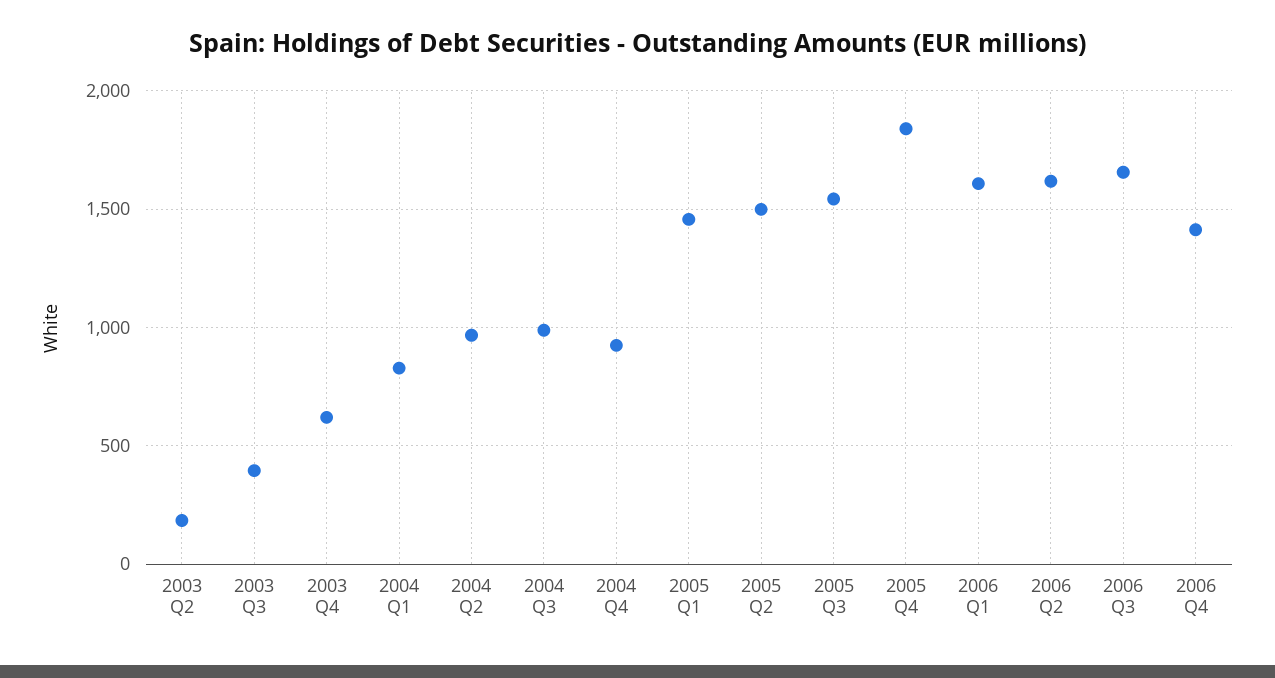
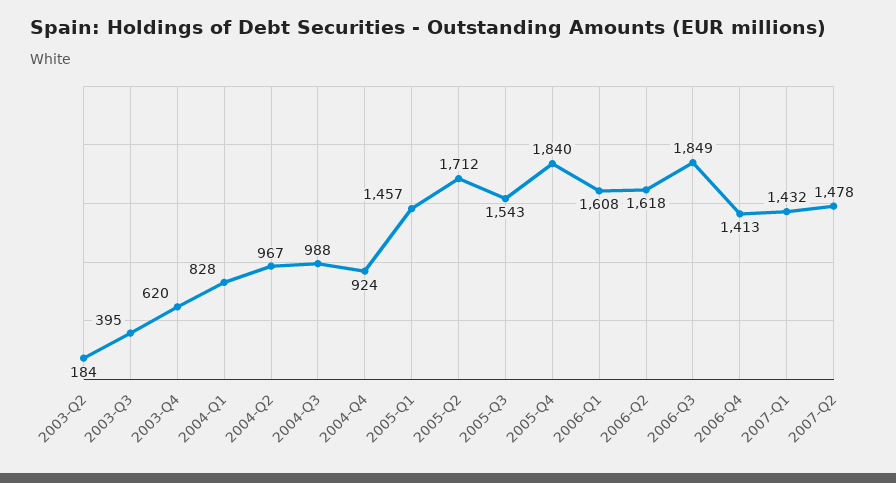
2005 Q2: 1500 -> 1712
2006 Q3: 1650 -> 1849
2007-Q1: none -> 1432
2007-Q2: none -> 1478

